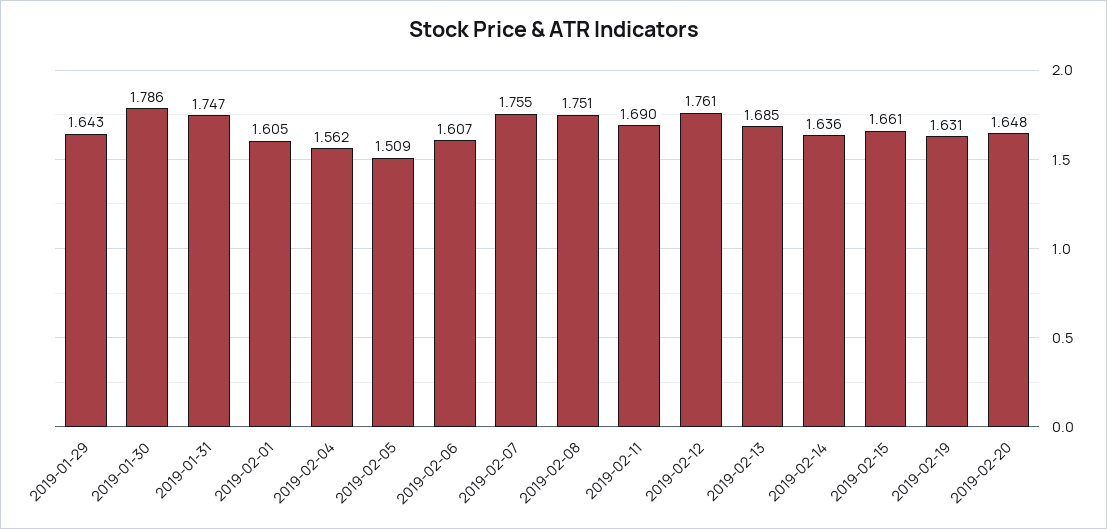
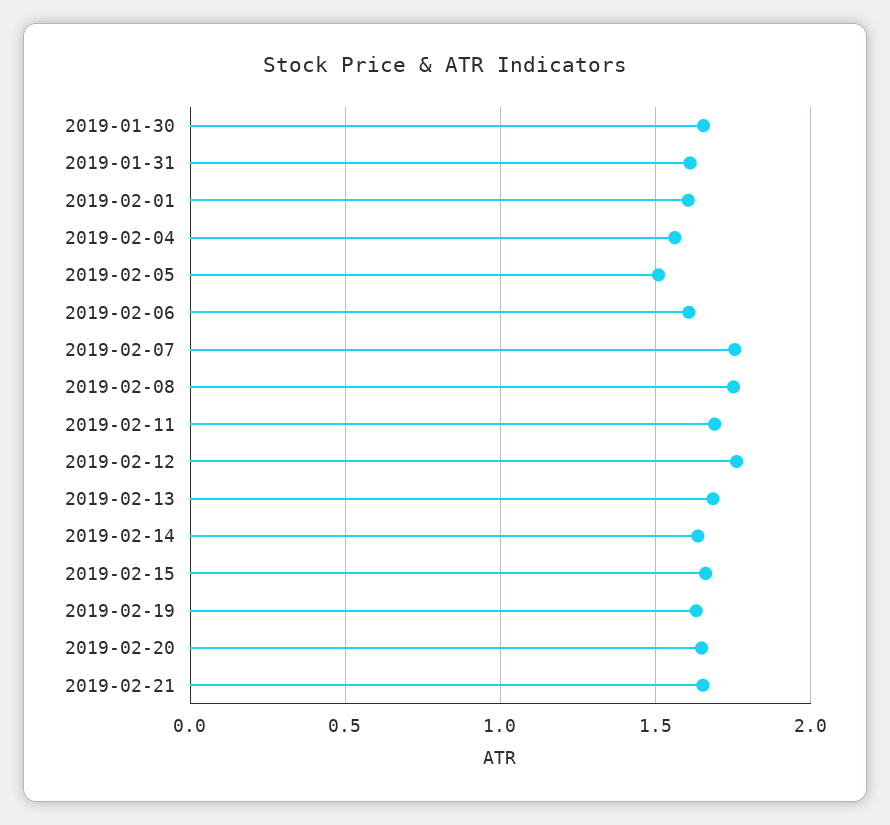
2019-01-29: 1.643 -> none
2019-01-30: 1.786 -> 1.65
2019-01-31: 1.747 -> 1.6
2019-02-21: none -> 1.65

